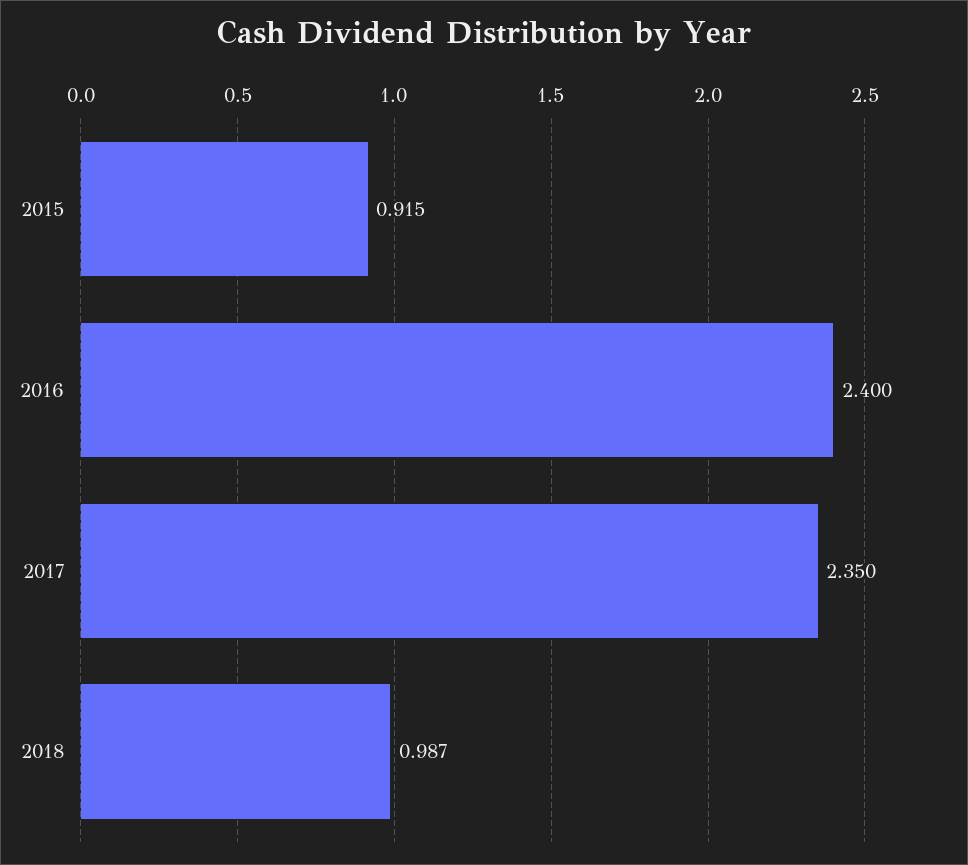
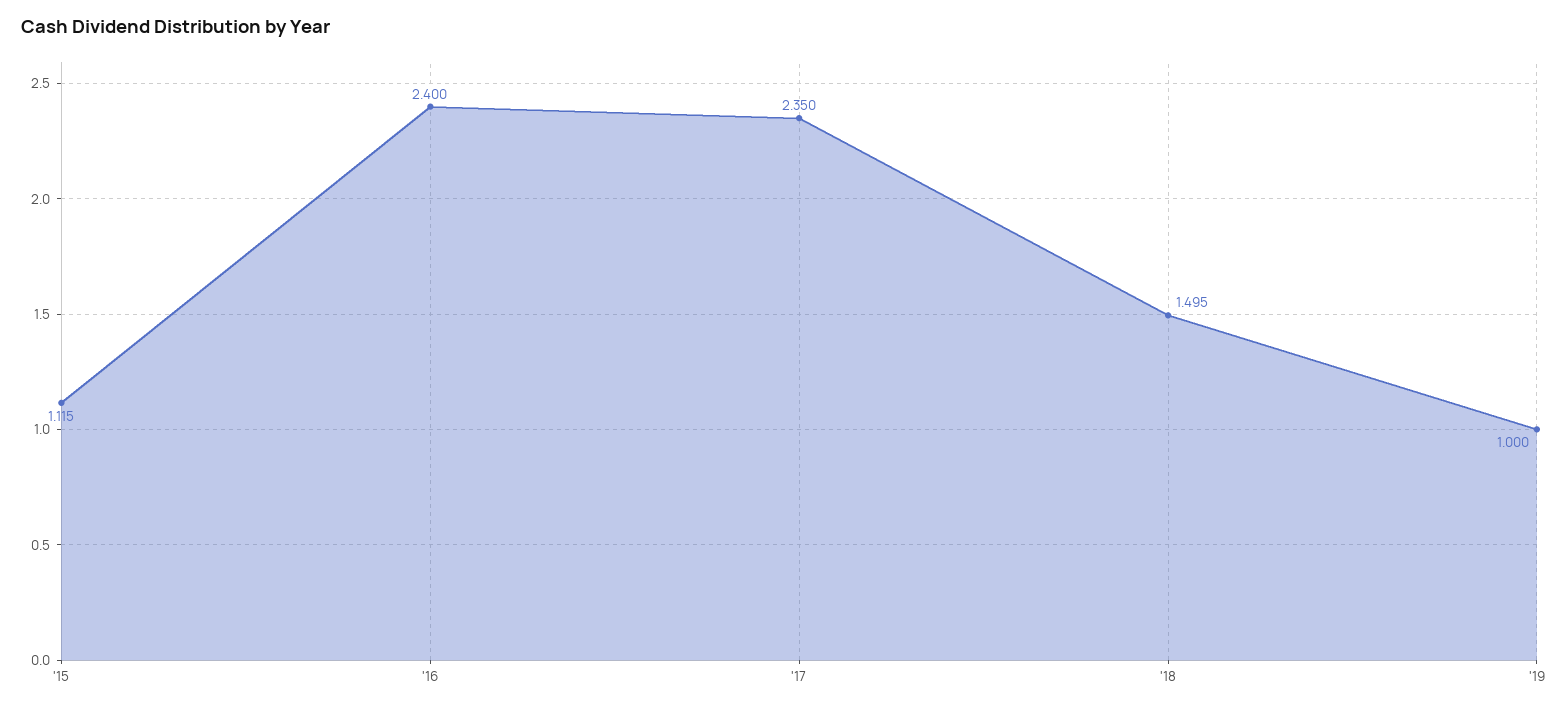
2015: 0.915 -> 1.115
2018: 0.987 -> 1.495
'19: none -> 1

